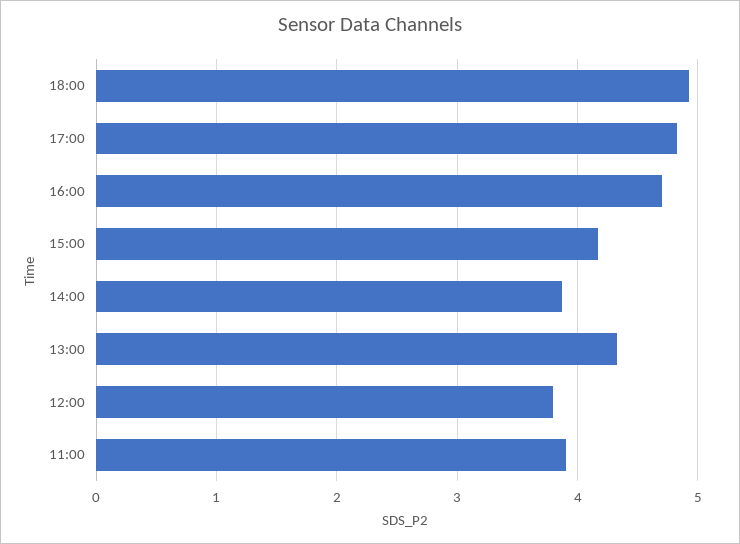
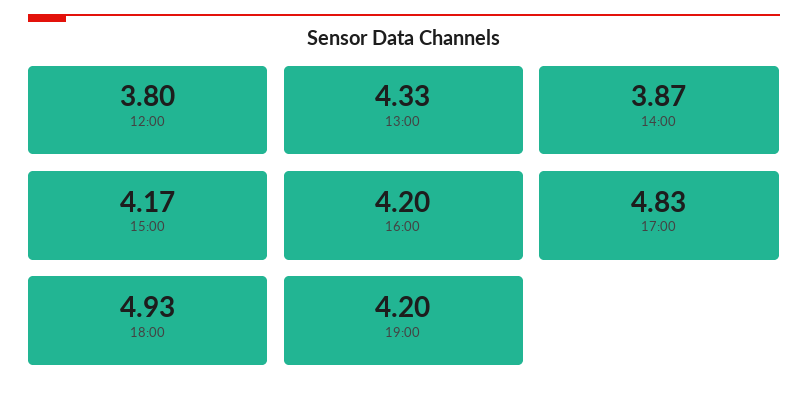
16:00: 4.7 -> 4.2
11:00: 3.9 -> none
19:00: none -> 4.2

